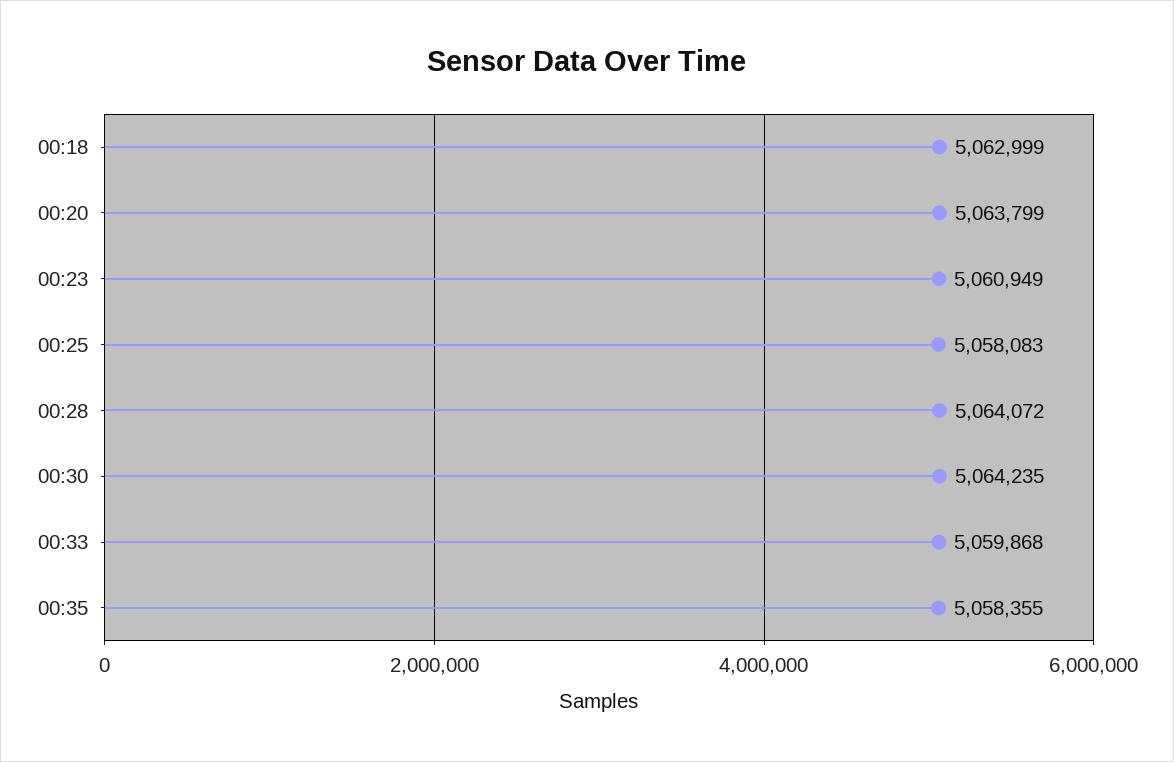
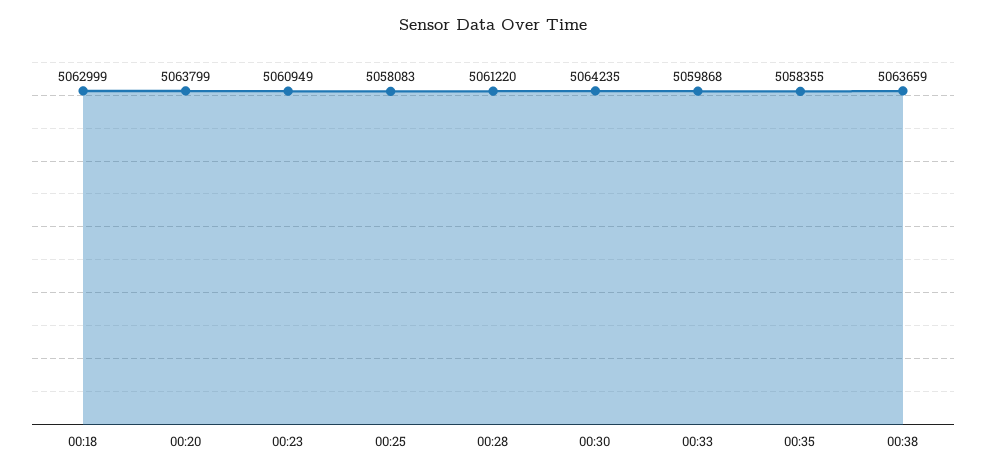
00:28: 5064072 -> 5061220
00:38: none -> 5063659

